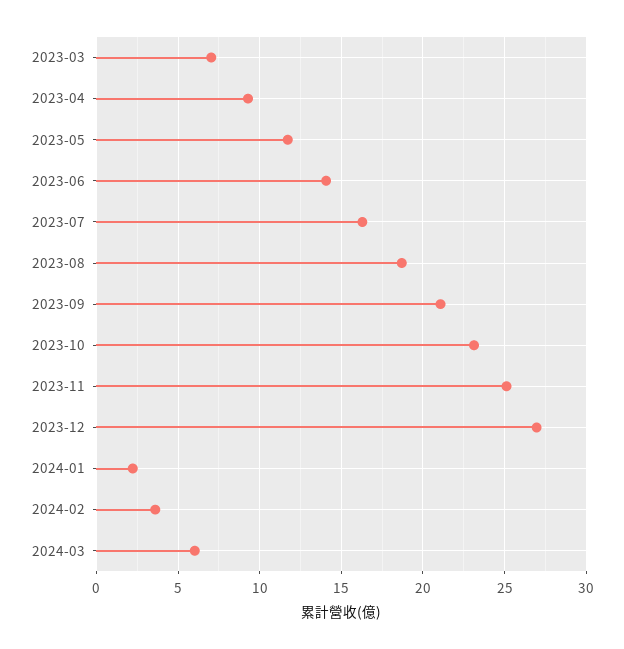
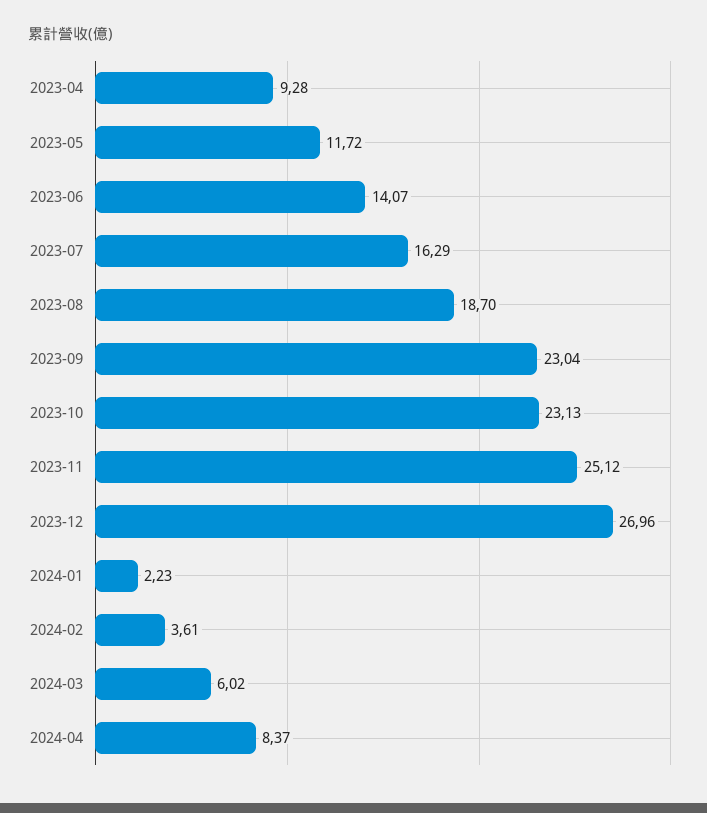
2023-03: 7 -> none
2023-09: 21 -> 23.04
2024-04: none -> 8.37

